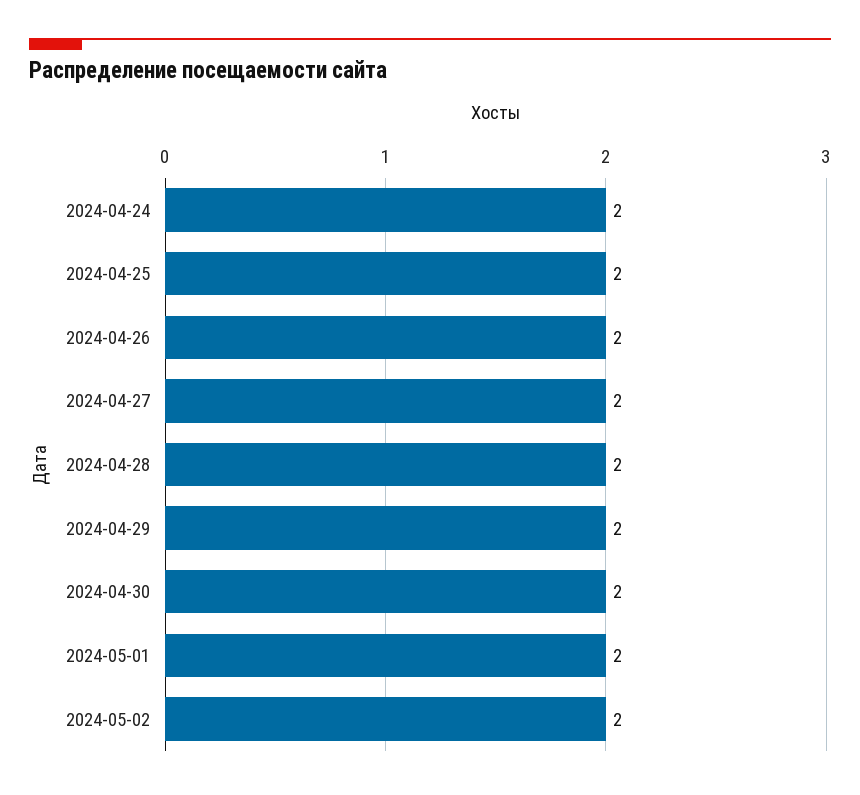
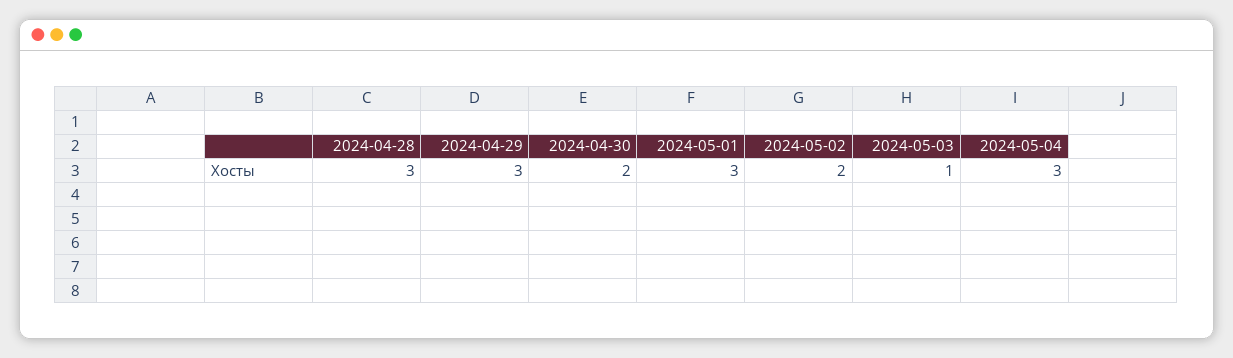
2024-04-24: 2 -> none
2024-04-25: 2 -> none
2024-04-26: 2 -> none
2024-04-27: 2 -> none
2024-04-28: 2 -> 3
2024-04-29: 2 -> 3
2024-05-01: 2 -> 3
2024-05-03: none -> 1
2024-05-04: none -> 3

